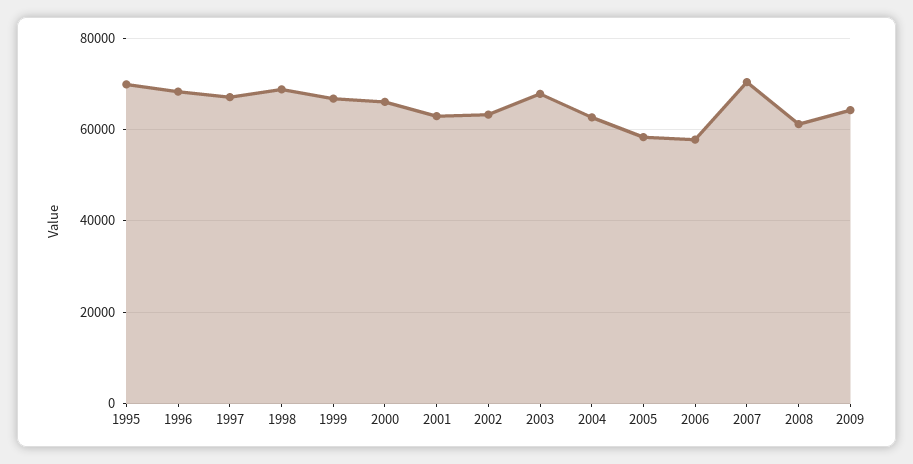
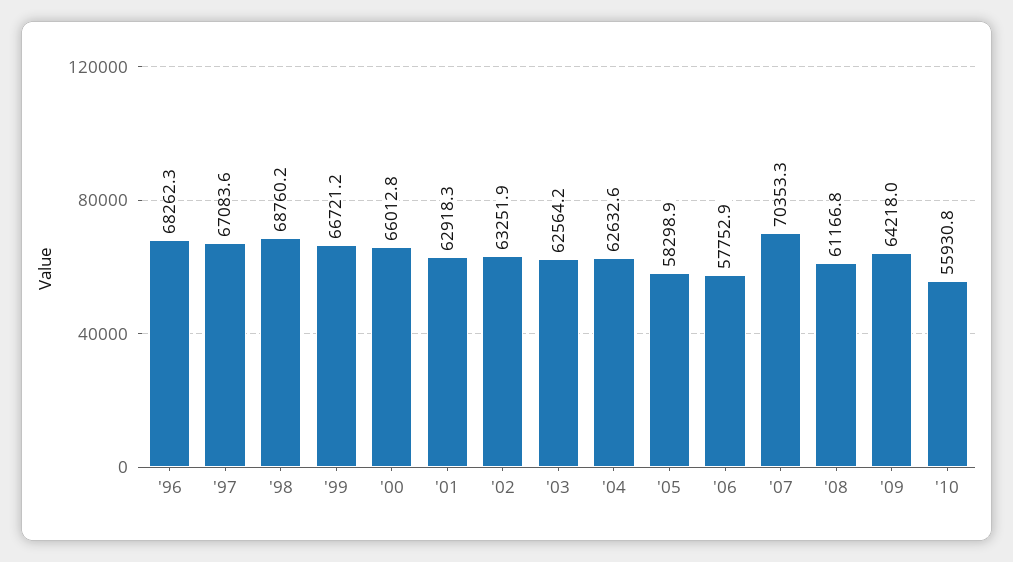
1995: 70000 -> none
2003: 68000 -> 62564.2
'10: none -> 55930.8

